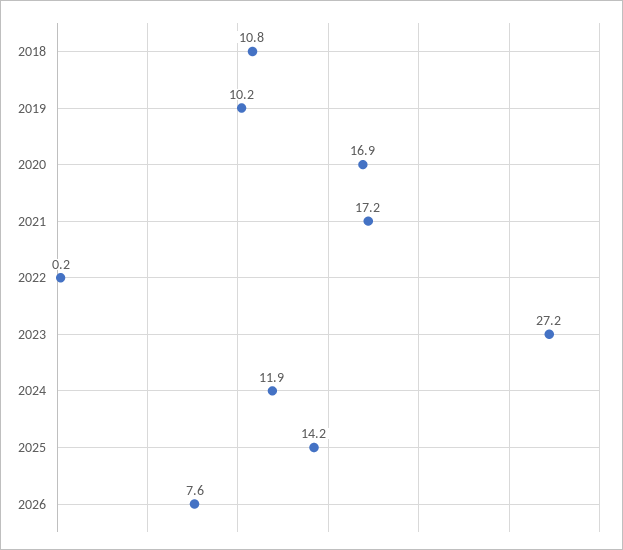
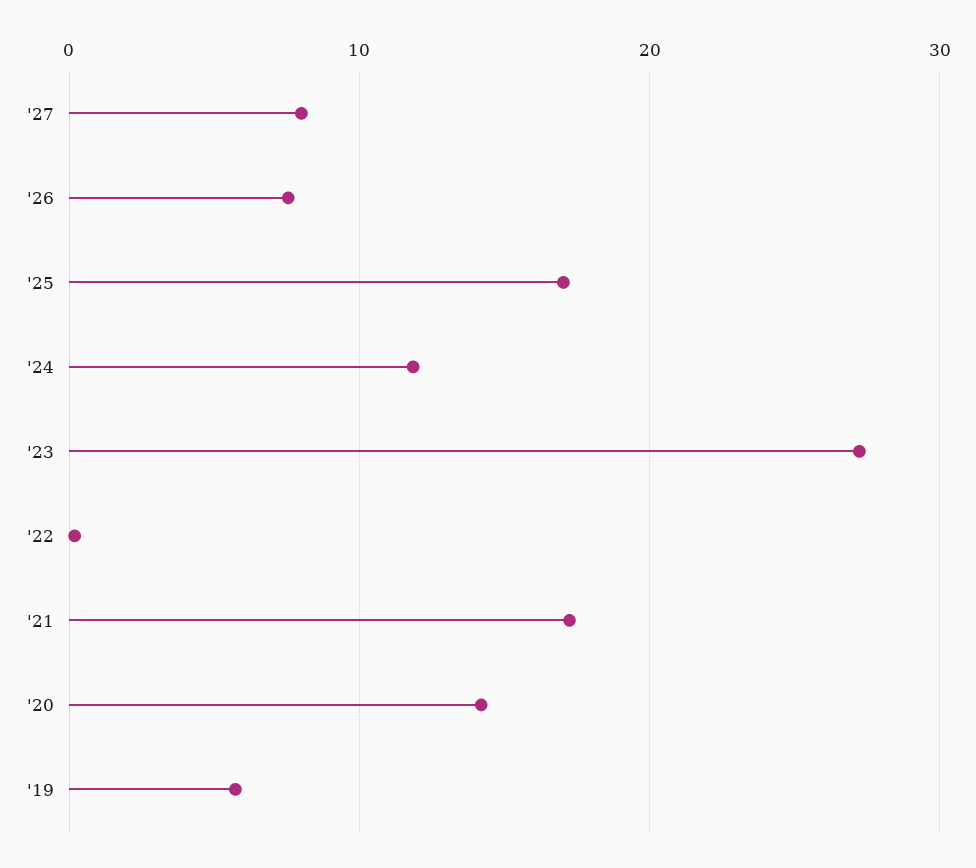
2018: 10.8 -> none
2019: 10.2 -> 6
2020: 16.9 -> 14
2025: 14.2 -> 17
'27: none -> 8

